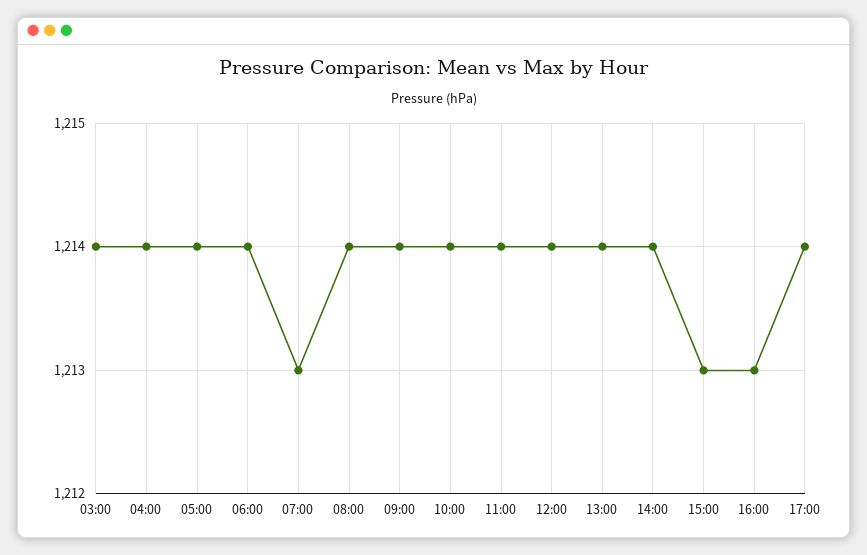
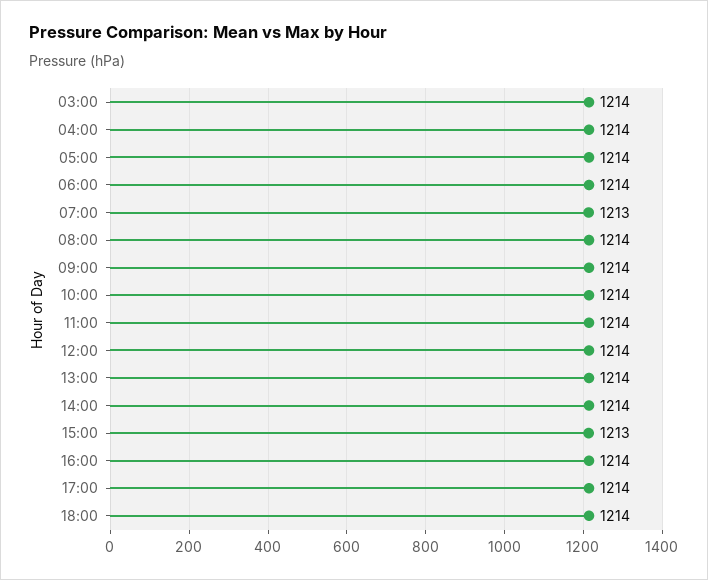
16:00: 1213 -> 1214
18:00: none -> 1214

